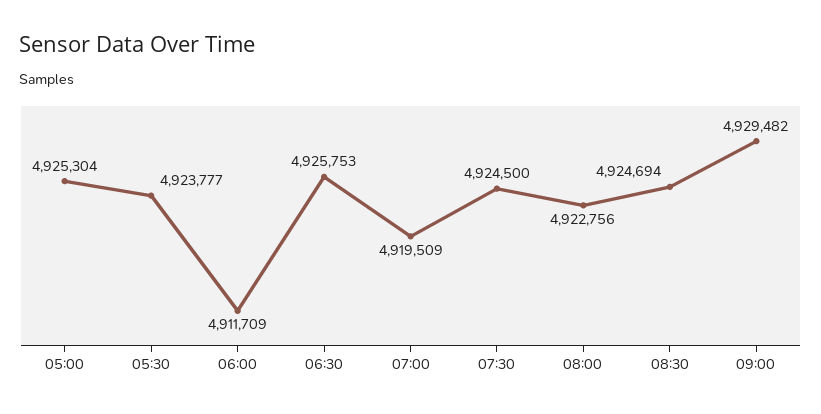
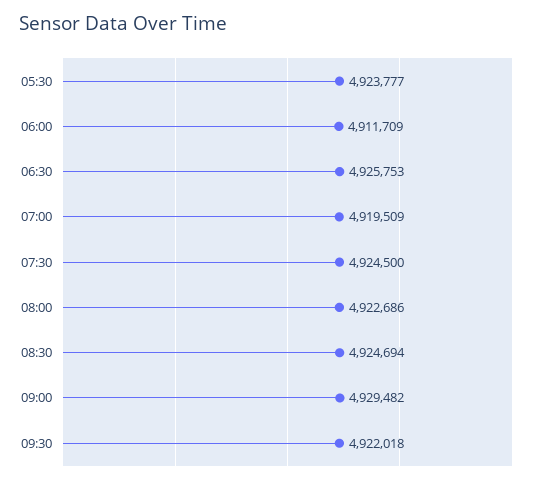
05:00: 4925304 -> none
08:00: 4922756 -> 4922686
09:30: none -> 4922018

